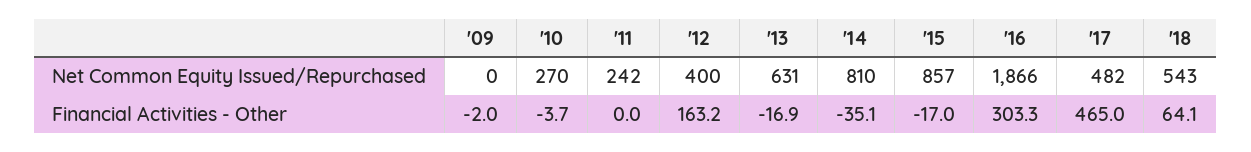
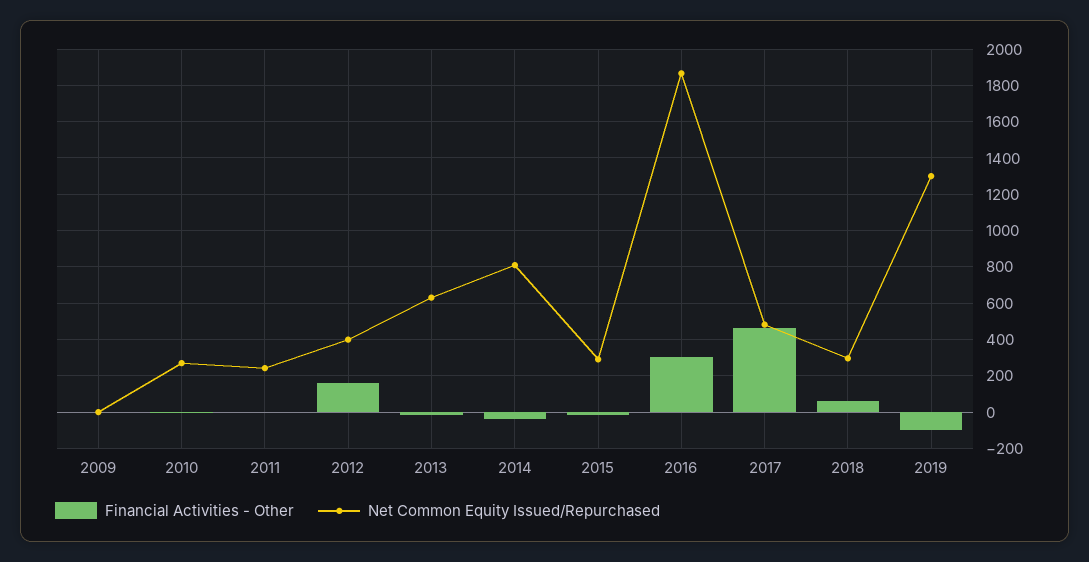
Net Common Equity Issued/Repurchased, '15: 857 -> 300
Net Common Equity Issued/Repurchased, '18: 543 -> 300
Financial Activities - Other, 2019: none -> -100
Net Common Equity Issued/Repurchased, 2019: none -> 1300

